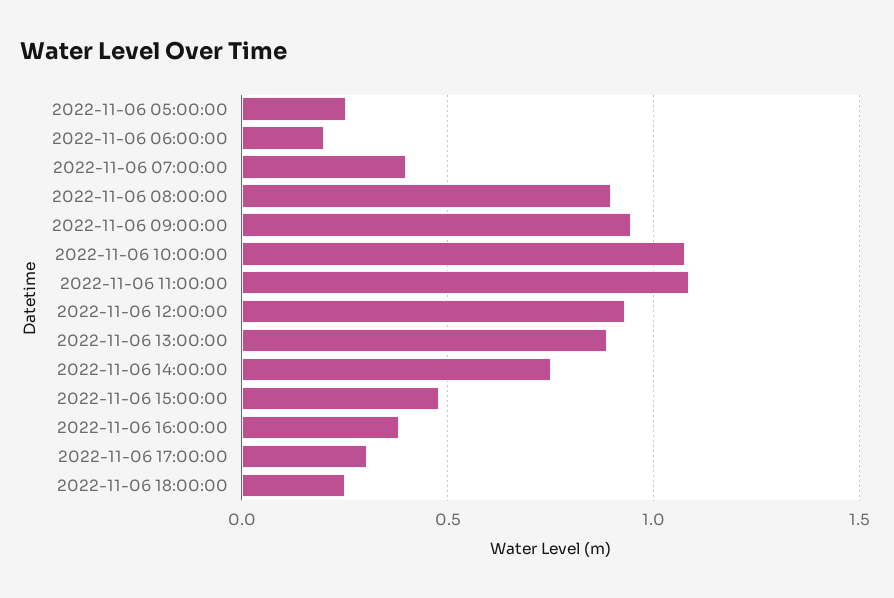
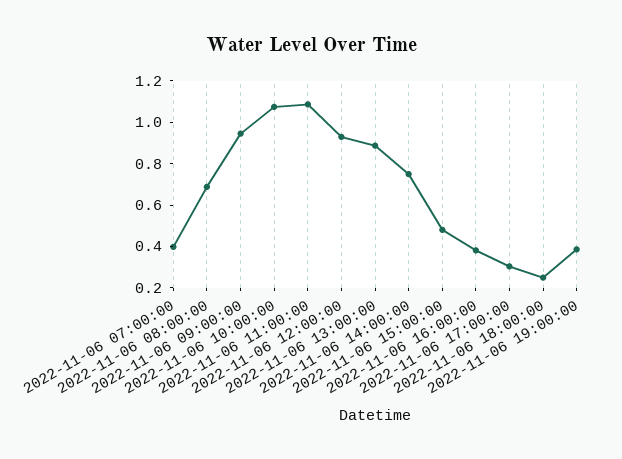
2022-11-06 05:00:00: 0.25 -> none
2022-11-06 06:00:00: 0.2 -> none
2022-11-06 08:00:00: 0.9 -> 0.7
2022-11-06 19:00:00: none -> 0.4

